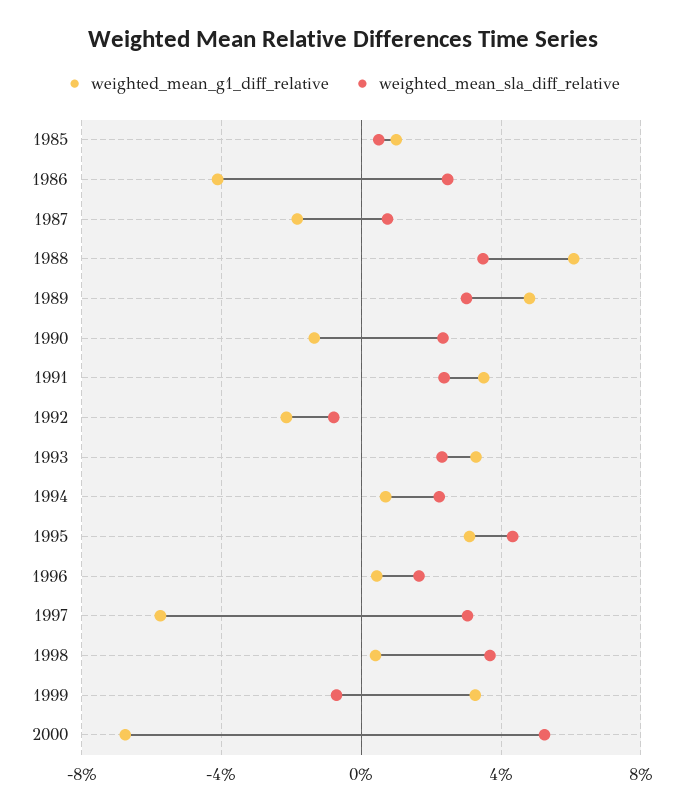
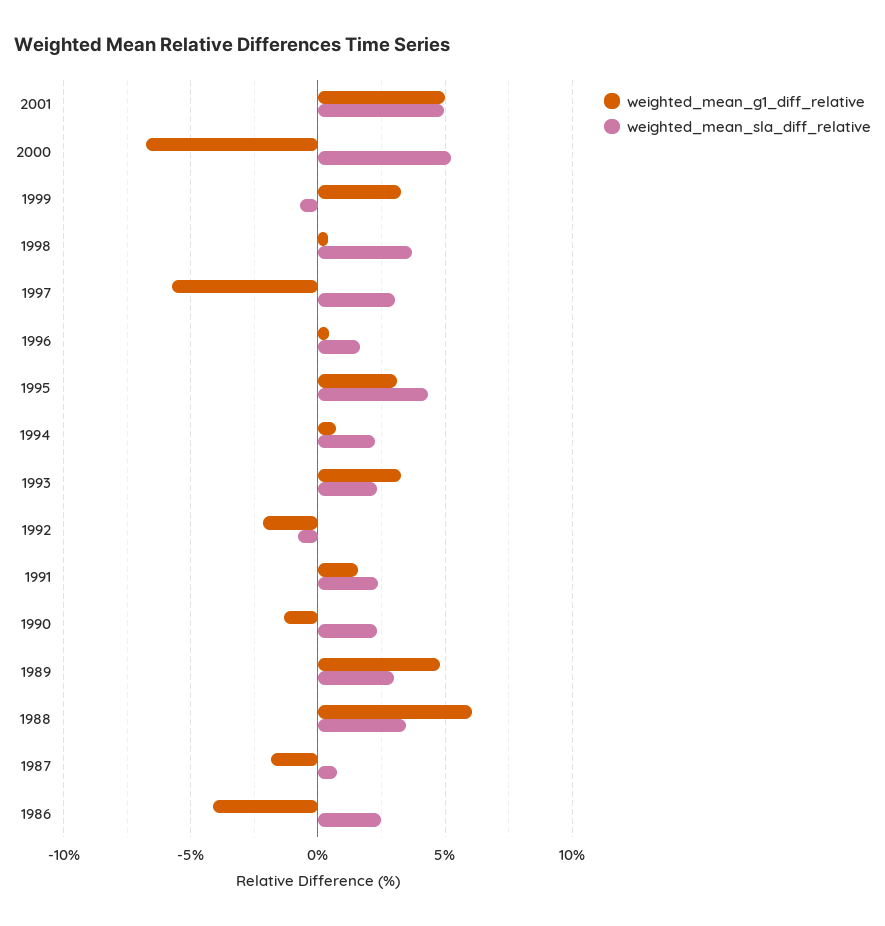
weighted_mean_g1_diff_relative, 1985: 1 -> none
weighted_mean_sla_diff_relative, 1985: 0.5 -> none
weighted_mean_g1_diff_relative, 1991: 3.5 -> 1.5
weighted_mean_g1_diff_relative, 2001: none -> 5
weighted_mean_sla_diff_relative, 2001: none -> 5

